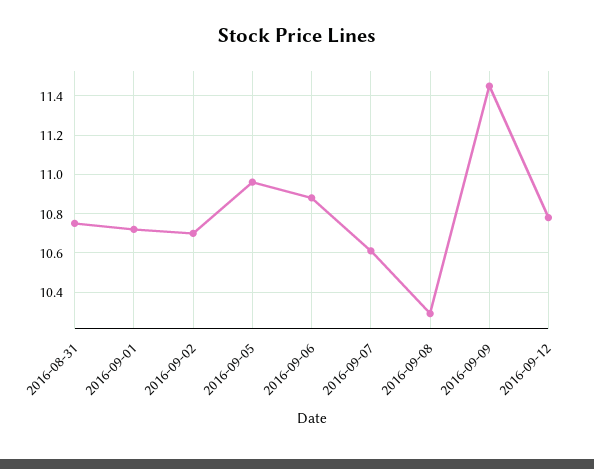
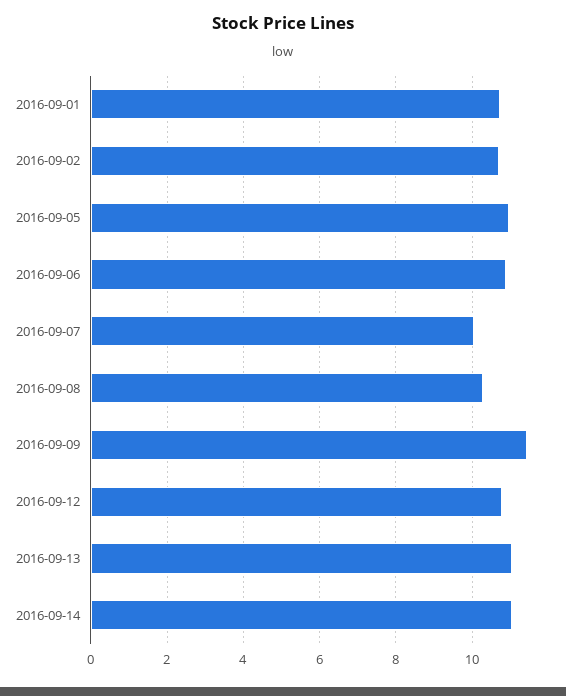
2016-08-31: 10.75 -> none
2016-09-07: 10.6 -> 10
2016-09-13: none -> 11
2016-09-14: none -> 11

